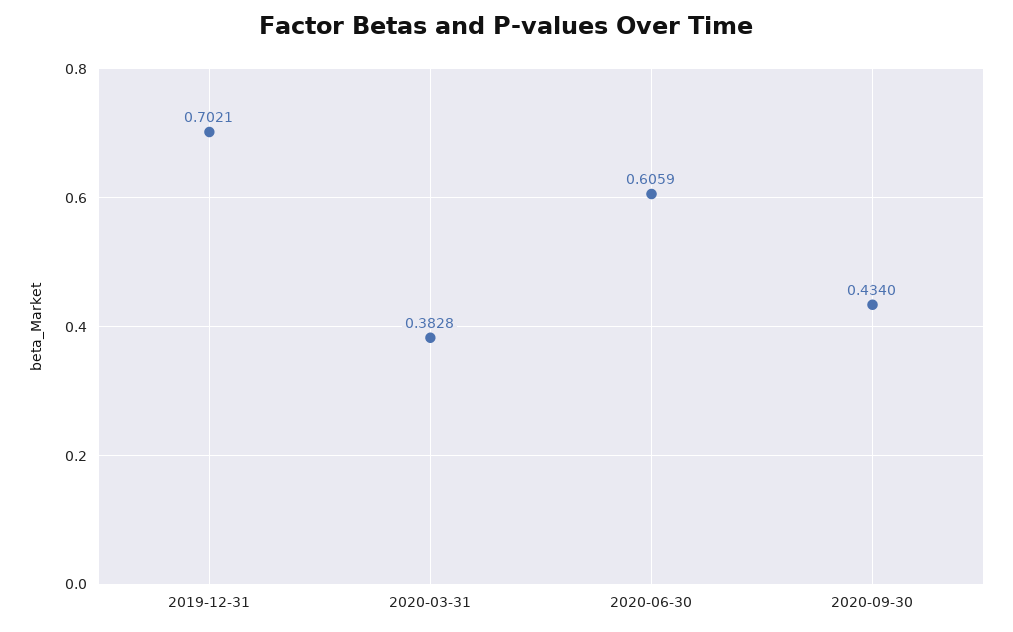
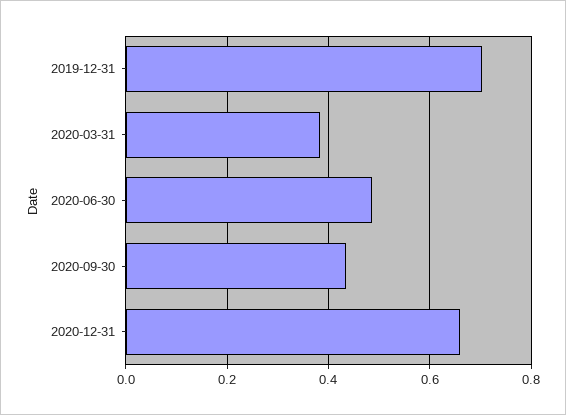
2020-06-30: 0.6059 -> 0.48
2020-12-31: none -> 0.66

